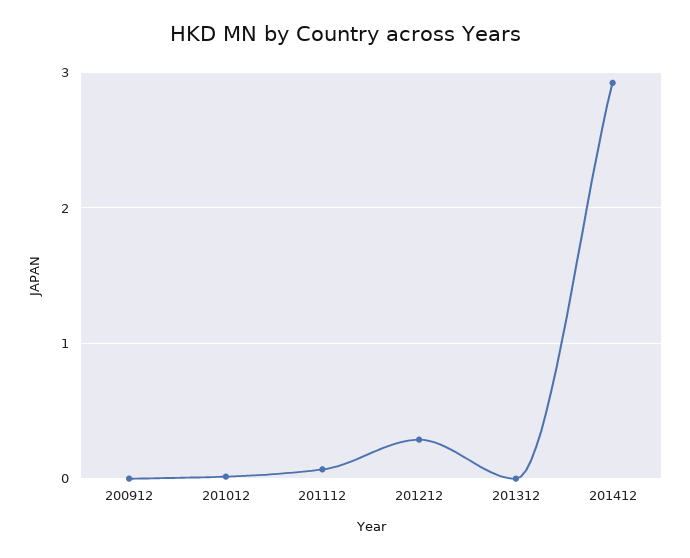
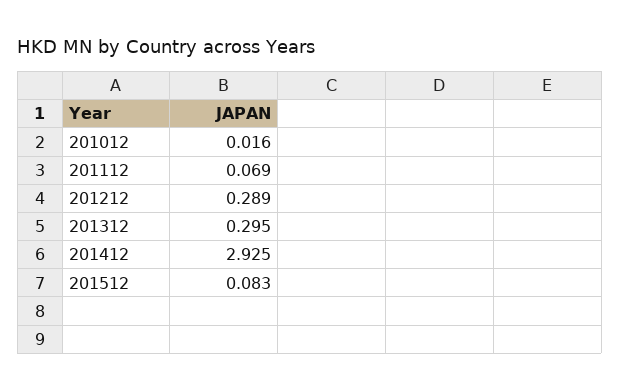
200912: 0 -> none
201312: 0 -> 0.295
201512: none -> 0.083

